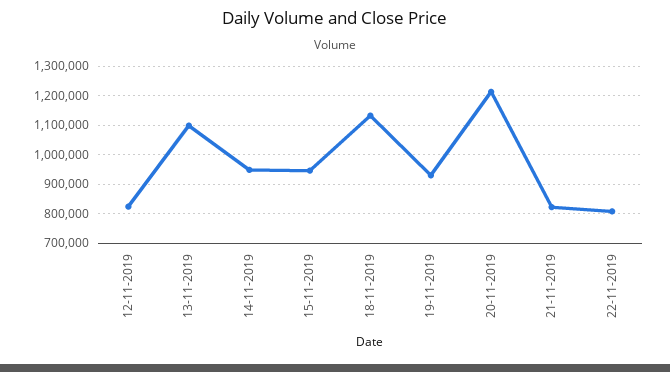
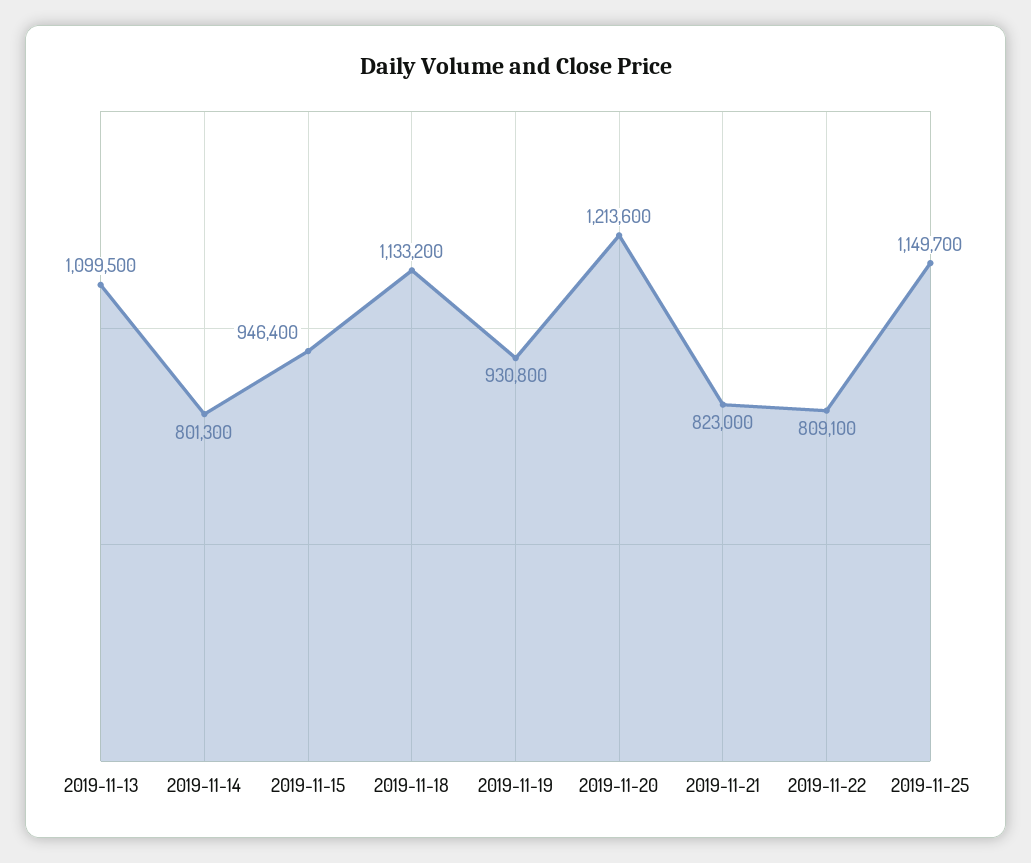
12-11-2019: 825000 -> none
14-11-2019: 950000 -> 801300
2019-11-25: none -> 1149700

